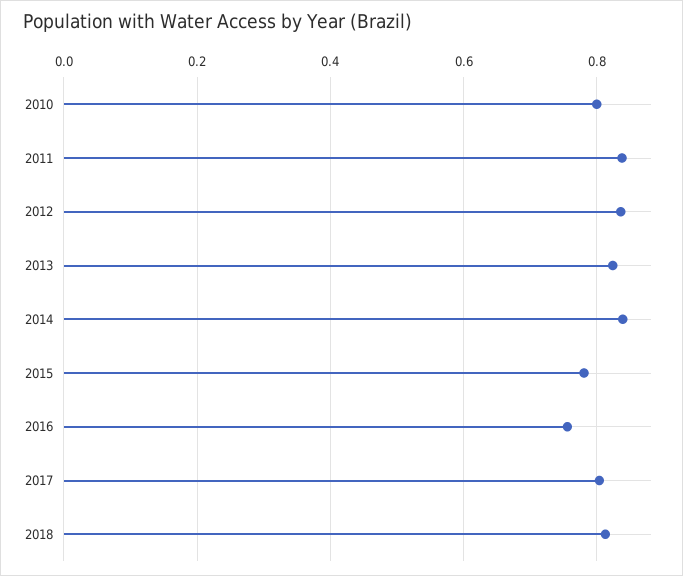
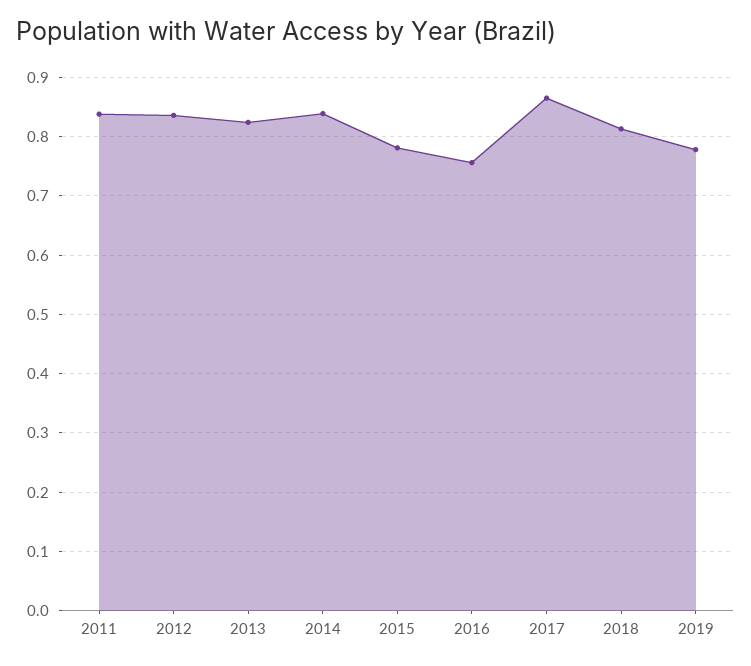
2010: 0.8 -> none
2017: 0.8 -> 0.86
2019: none -> 0.78

